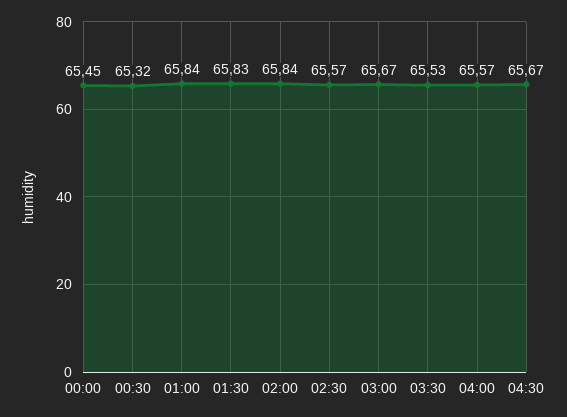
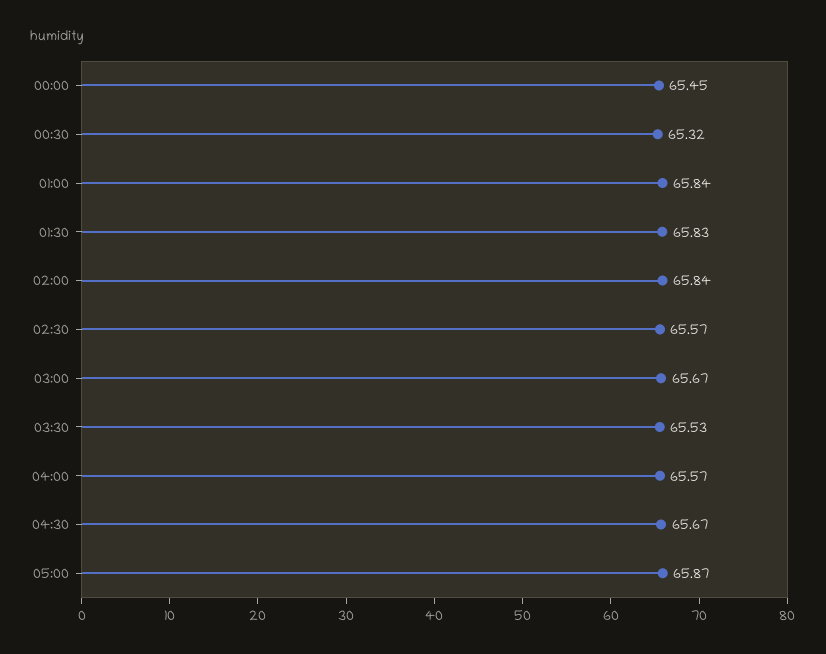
05:00: none -> 65.87

